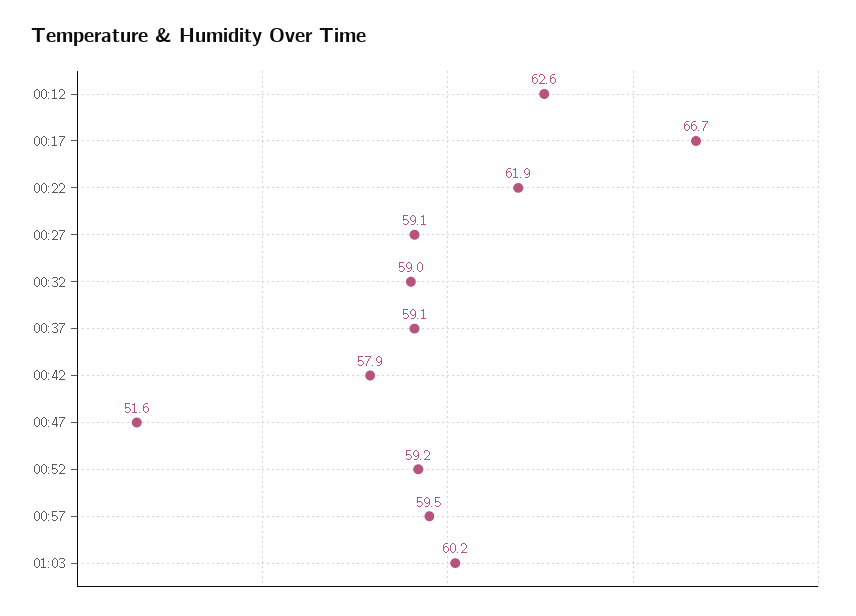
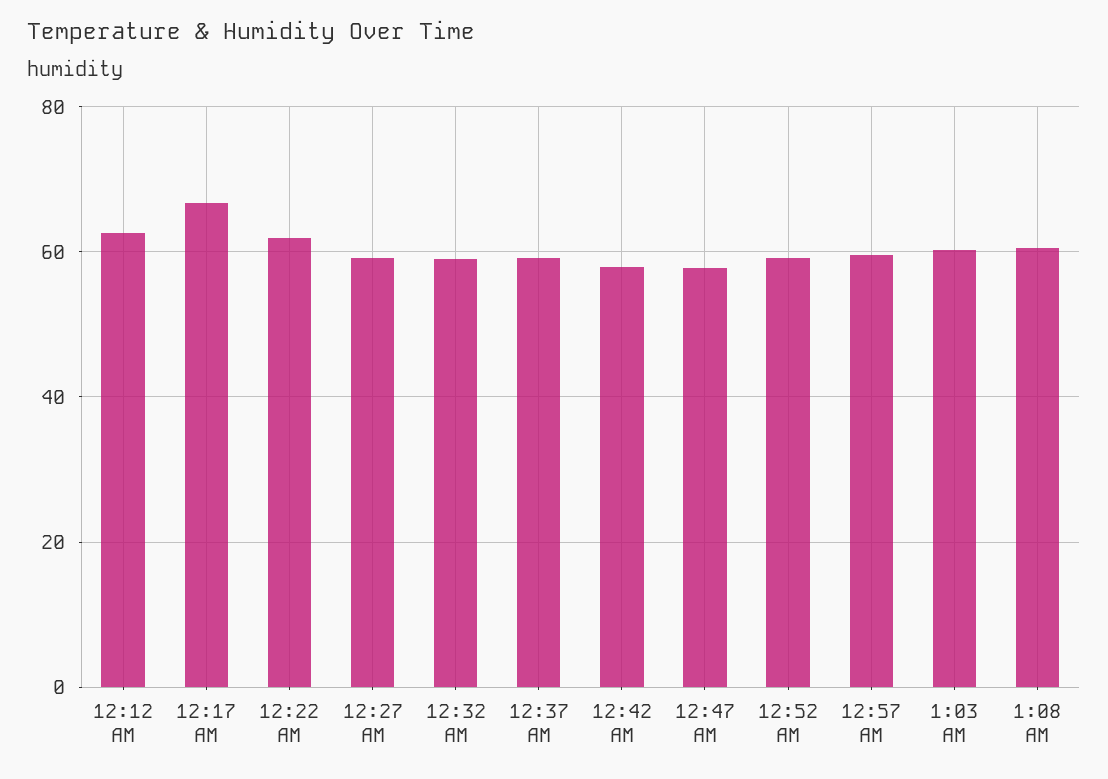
00:47: 51.6 -> 58
1:08 AM: none -> 60

